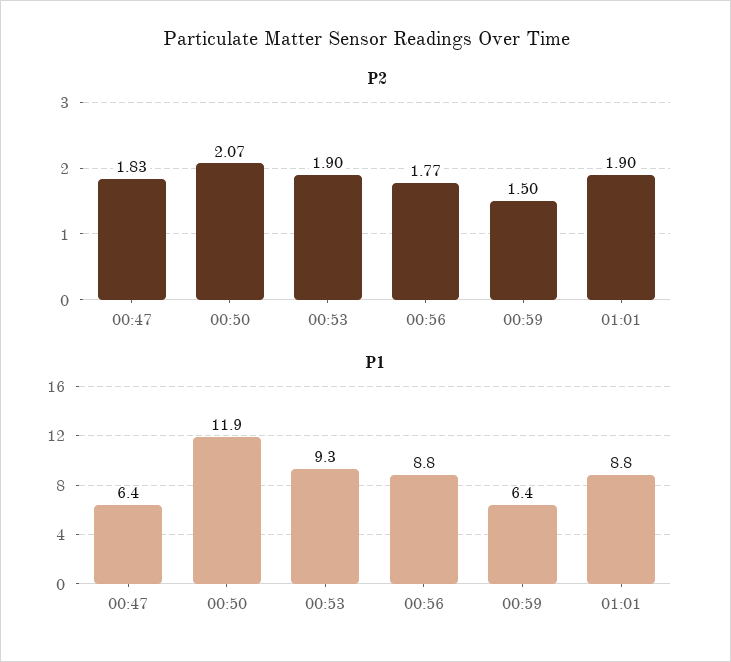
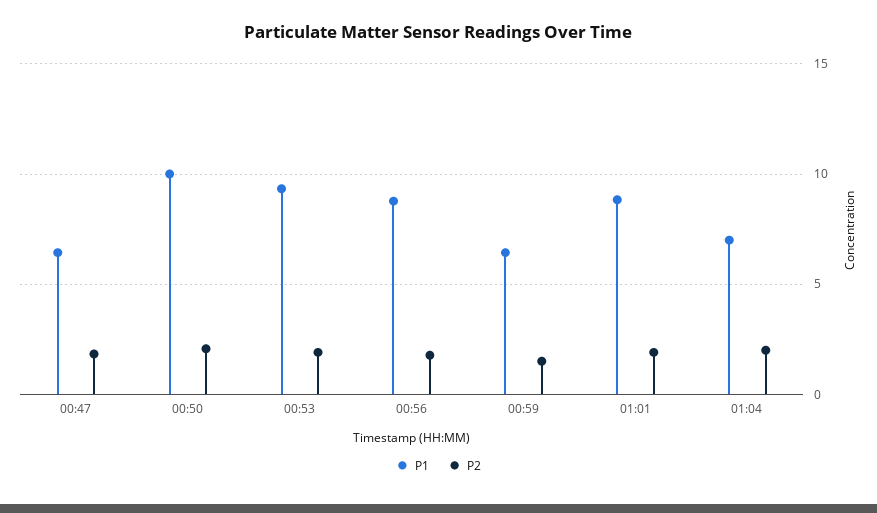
P1, 00:50: 11.9 -> 10
P1, 01:04: none -> 7
P2, 01:04: none -> 2

